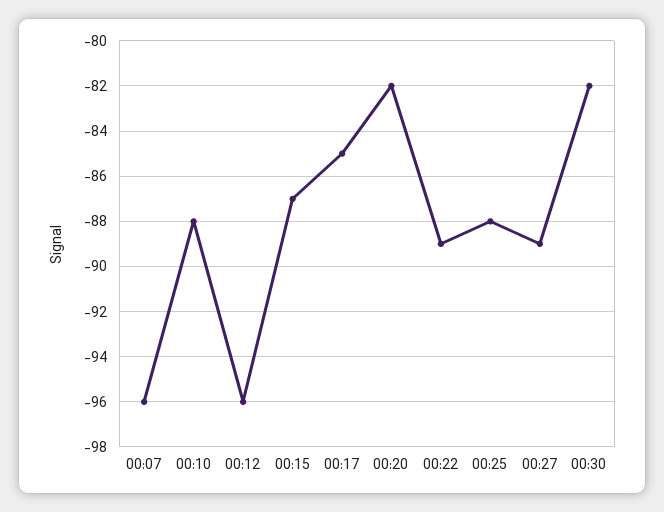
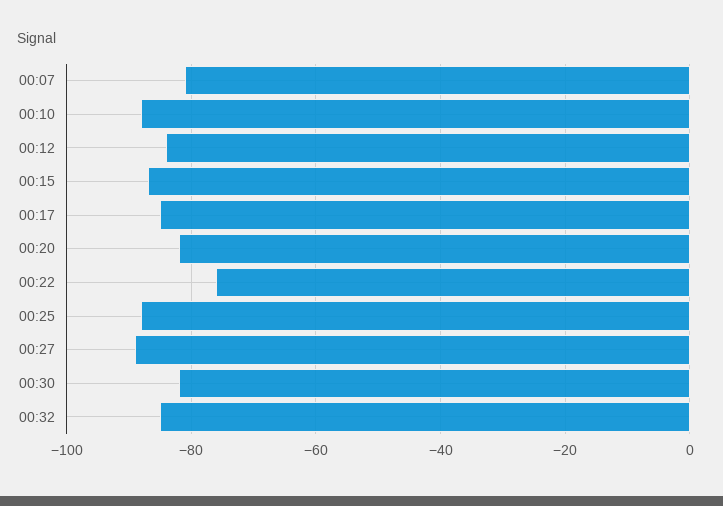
00:07: -96 -> -80
00:12: -96 -> -85
00:22: -89 -> -75
00:32: none -> -85

